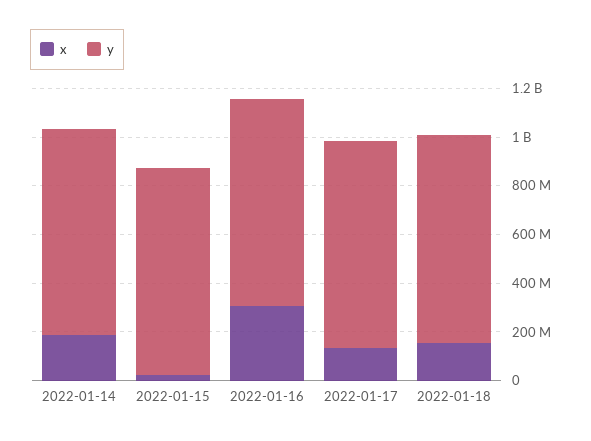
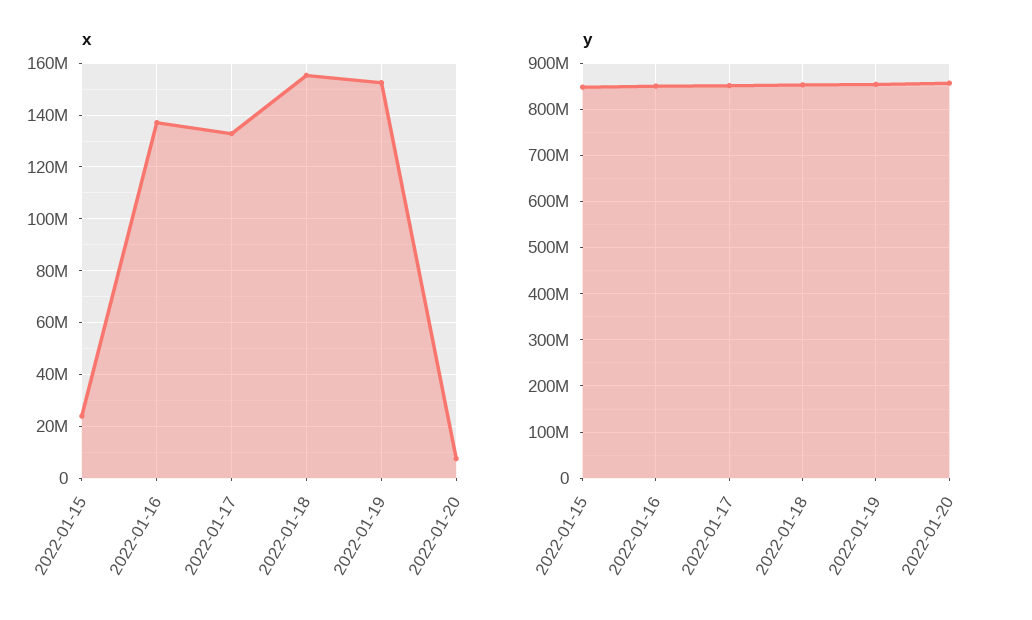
x, 2022-01-14: 200000000 -> none
y, 2022-01-14: 850000000 -> none
x, 2022-01-16: 300000000 -> 137500000
x, 2022-01-19: none -> 152500000
x, 2022-01-20: none -> 7500000
y, 2022-01-19: none -> 860000000
y, 2022-01-20: none -> 860000000

